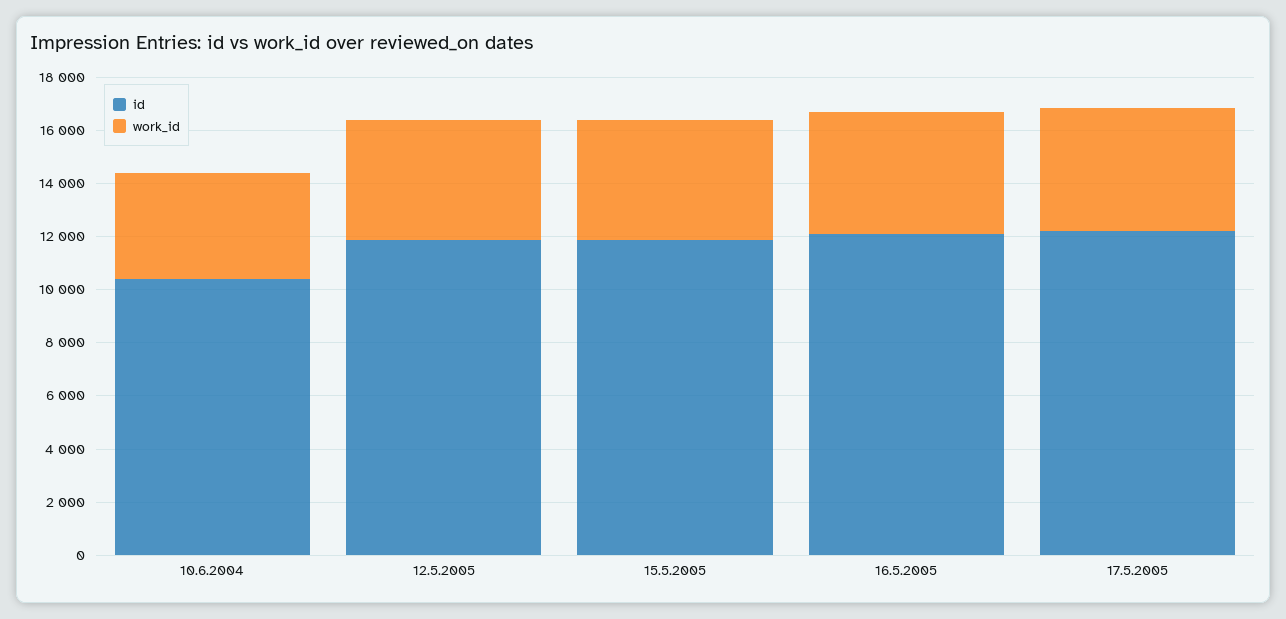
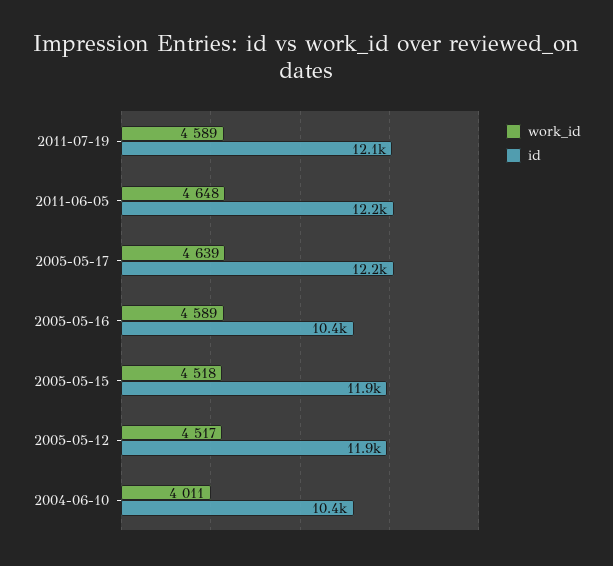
id, 16.5.2005: 12000 -> 10400
work_id, 2011-07-19: none -> 4589
id, 2011-07-19: none -> 12100
work_id, 2011-06-05: none -> 4648
id, 2011-06-05: none -> 12200

